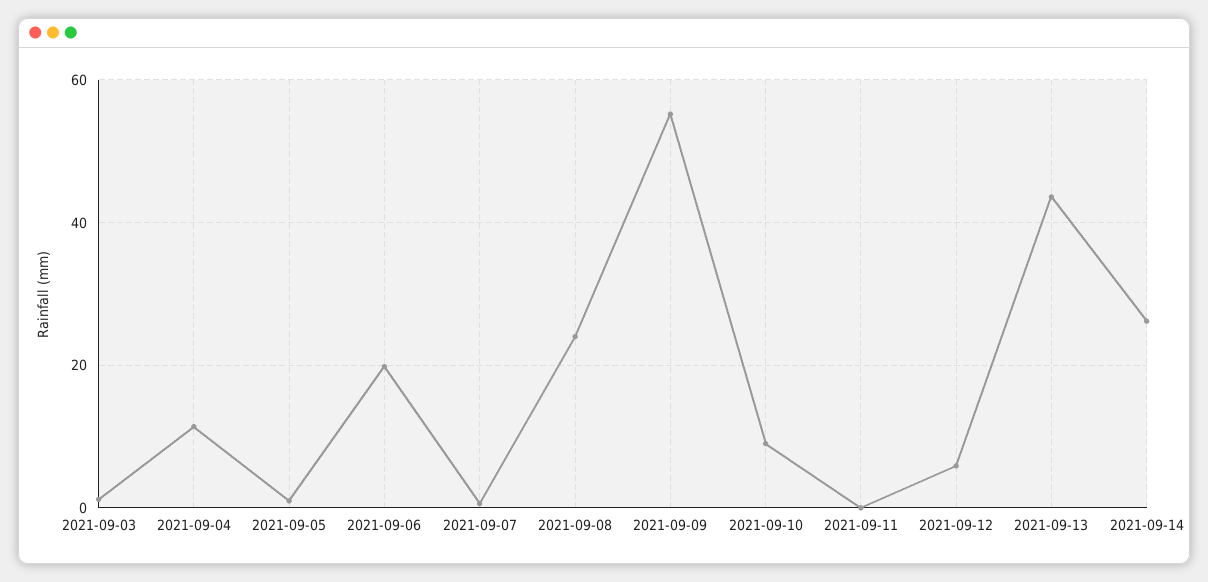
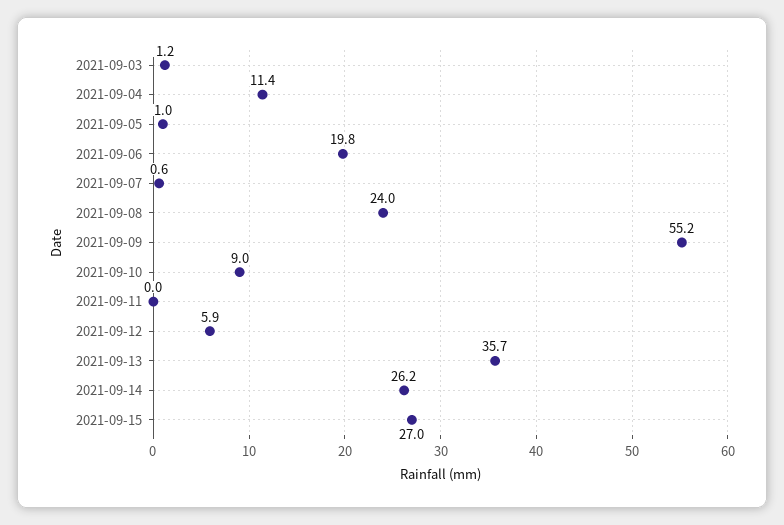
2021-09-13: 44 -> 35.7
2021-09-15: none -> 27

